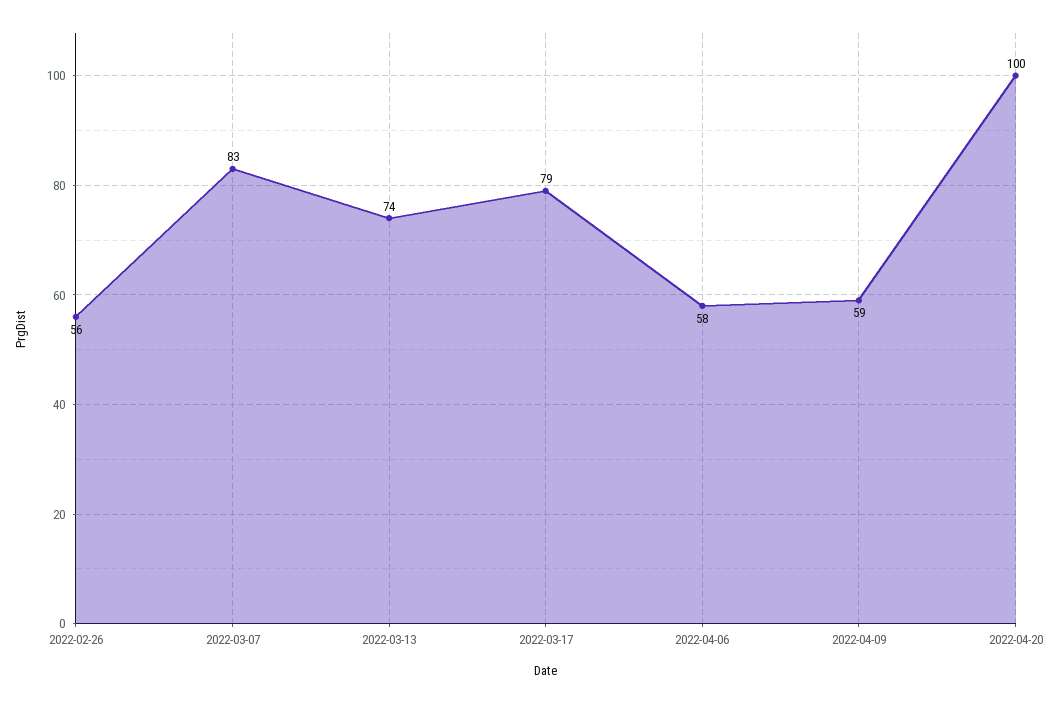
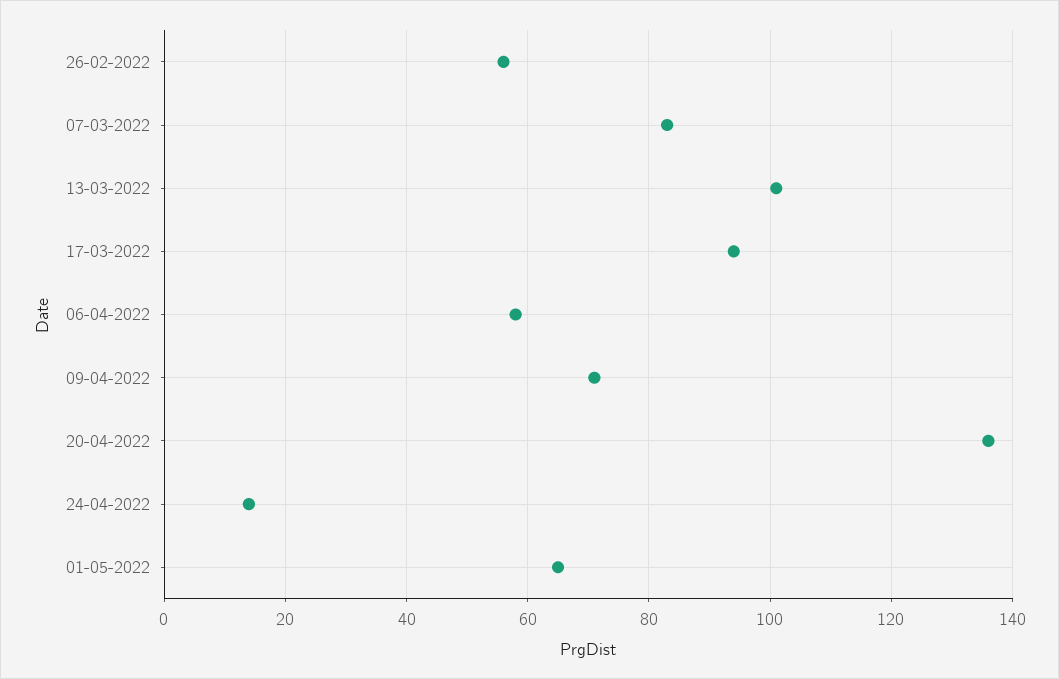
2022-03-13: 74 -> 100
2022-03-17: 79 -> 95
2022-04-09: 59 -> 70
2022-04-20: 100 -> 135
24-04-2022: none -> 15
01-05-2022: none -> 65

